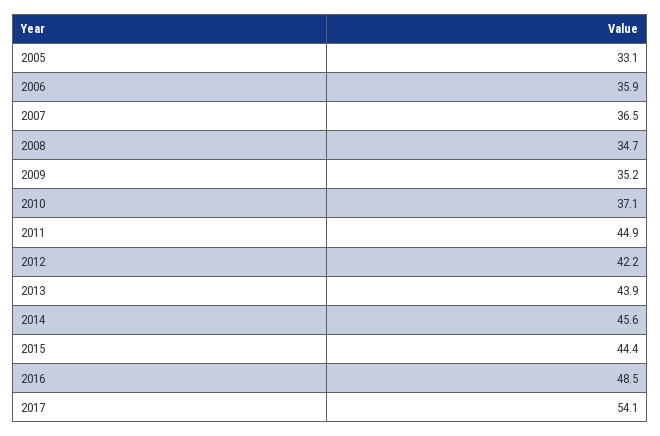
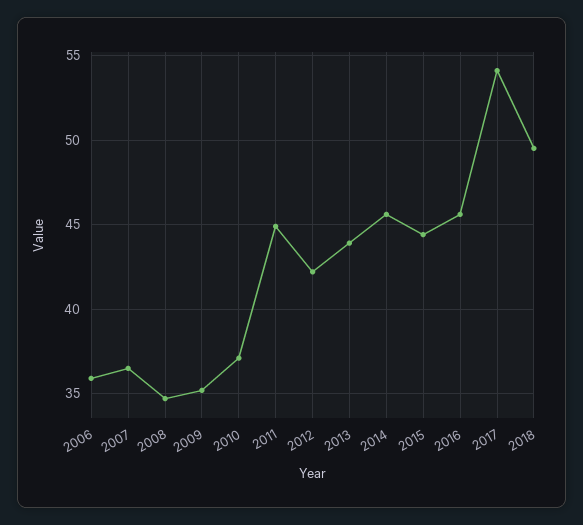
2005: 33.1 -> none
2016: 48.5 -> 45.5
2018: none -> 49.5

